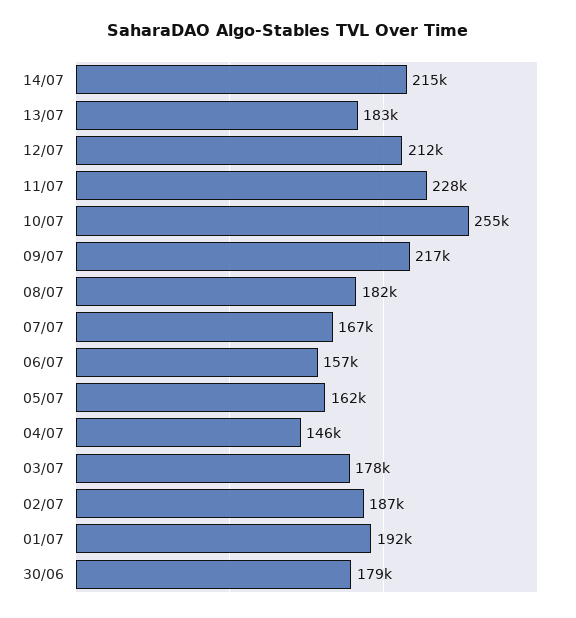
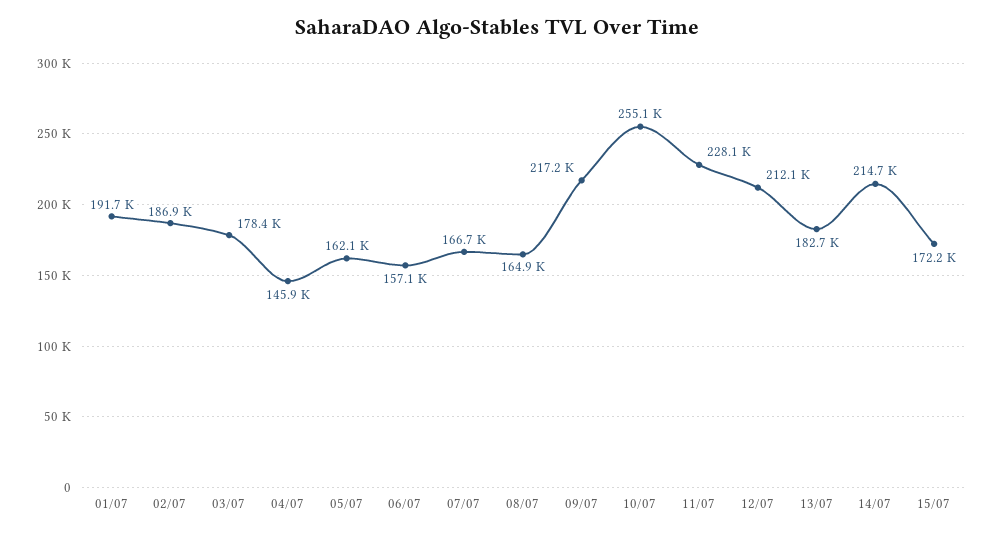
08/07: 182000 -> 164900
30/06: 179000 -> none
15/07: none -> 172200

